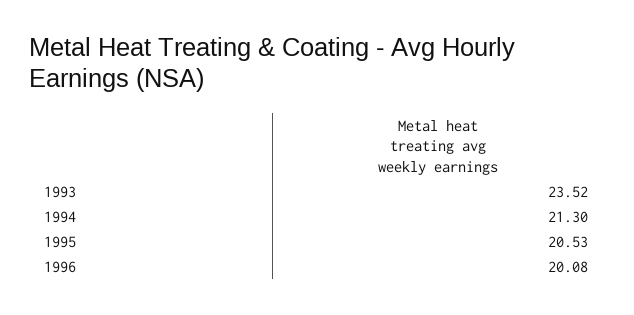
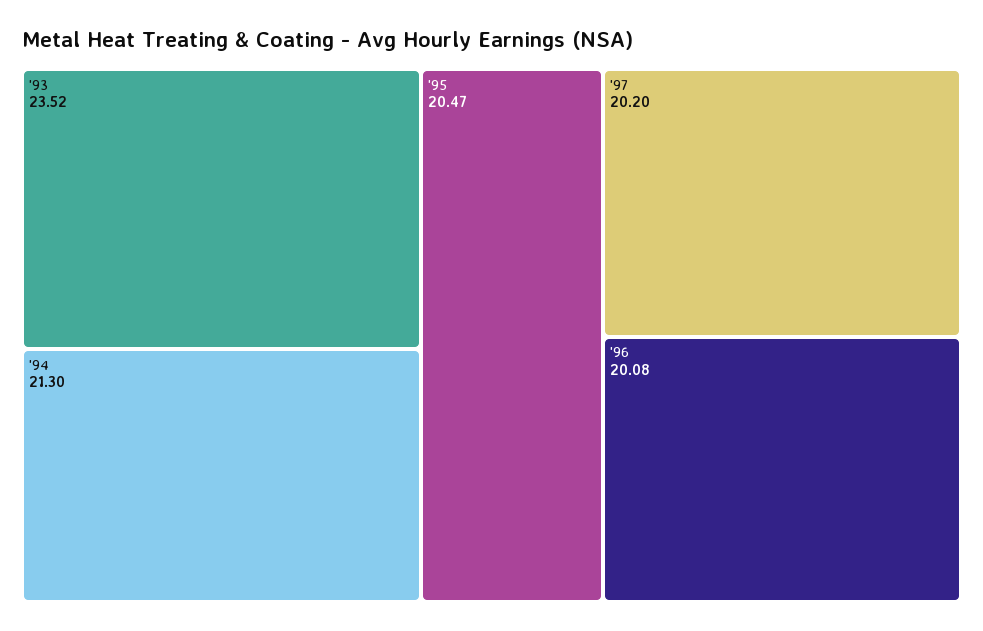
1995: 20.53 -> 20.47
'97: none -> 20.2

